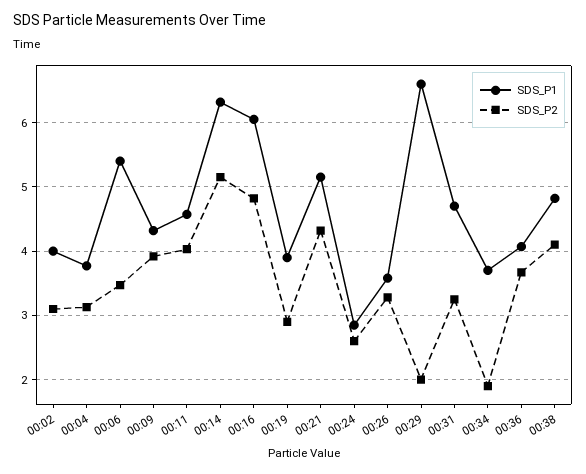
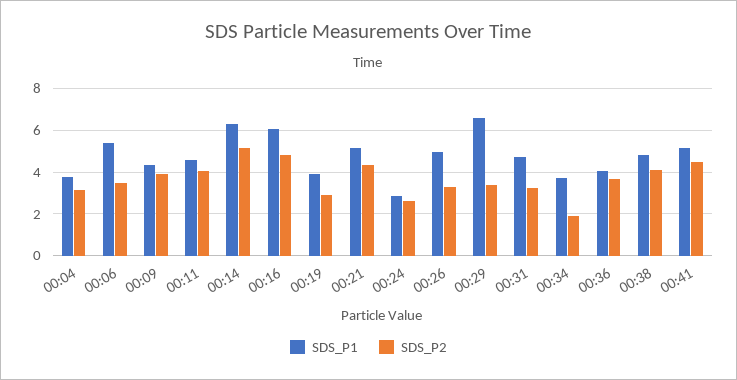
SDS_P1, 00:02: 4 -> none
SDS_P2, 00:02: 3.1 -> none
SDS_P1, 00:26: 3.6 -> 5
SDS_P2, 00:29: 2 -> 3.5
SDS_P1, 00:41: none -> 5
SDS_P2, 00:41: none -> 4.5

